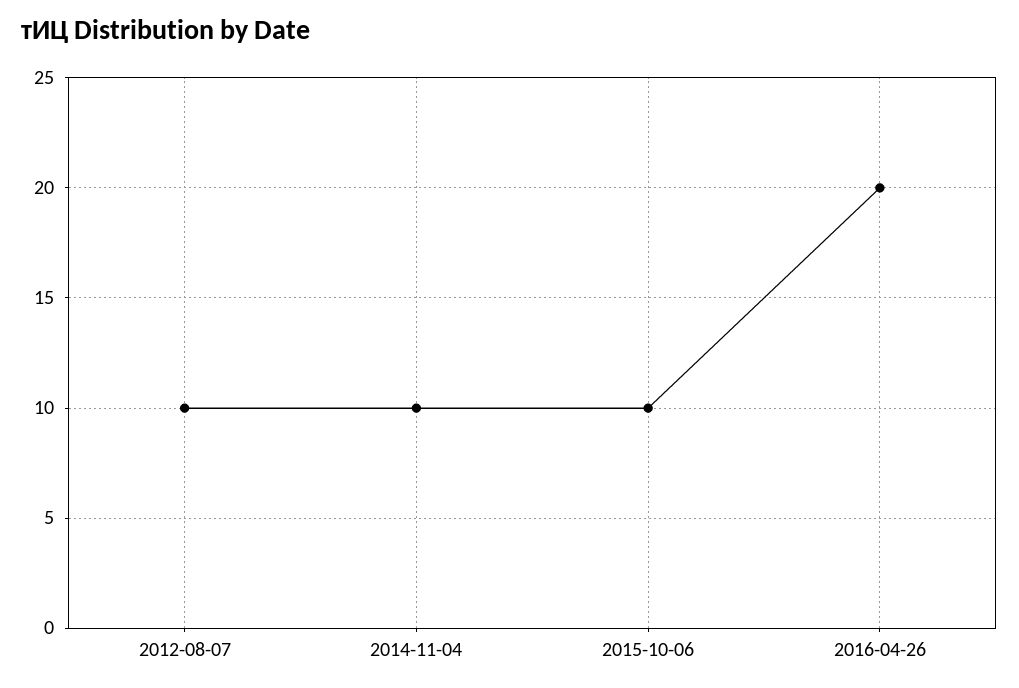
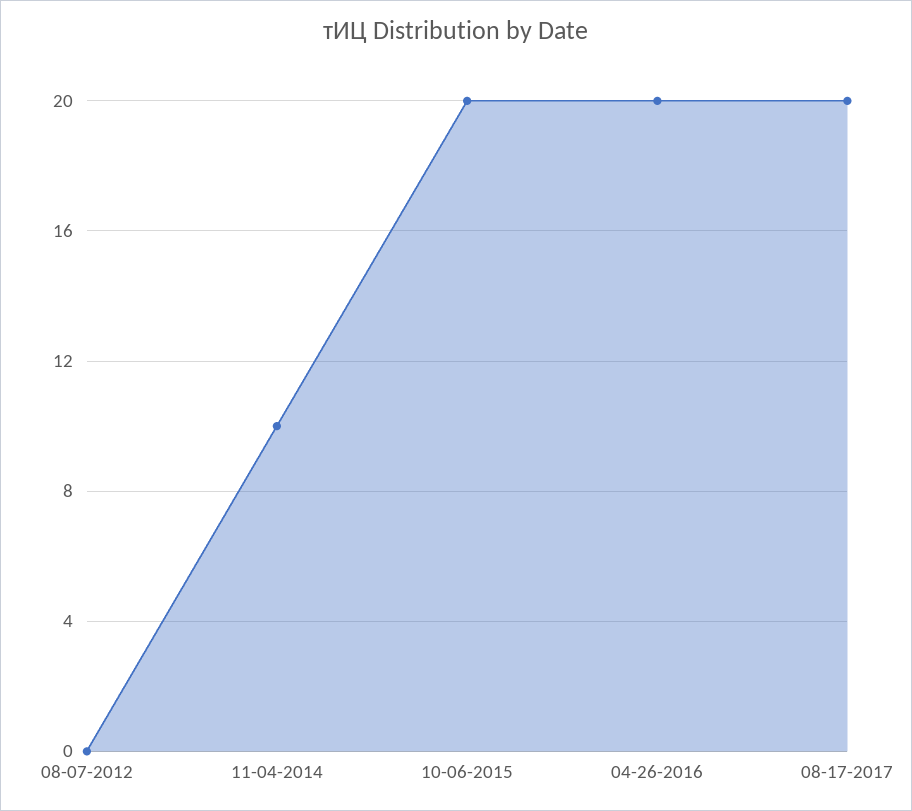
2012-08-07: 10 -> 0
2015-10-06: 10 -> 20
08-17-2017: none -> 20

